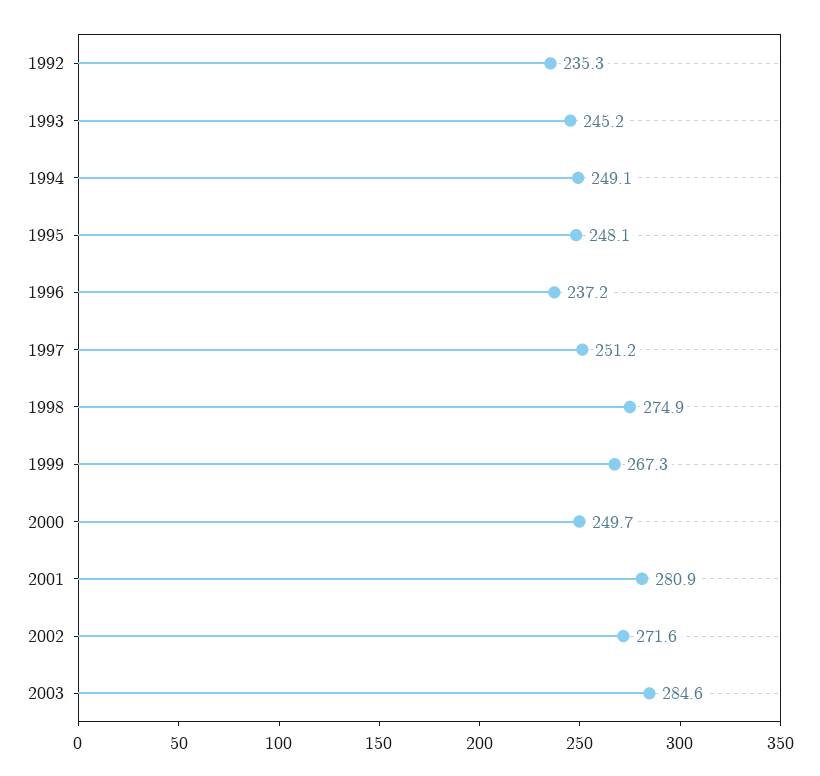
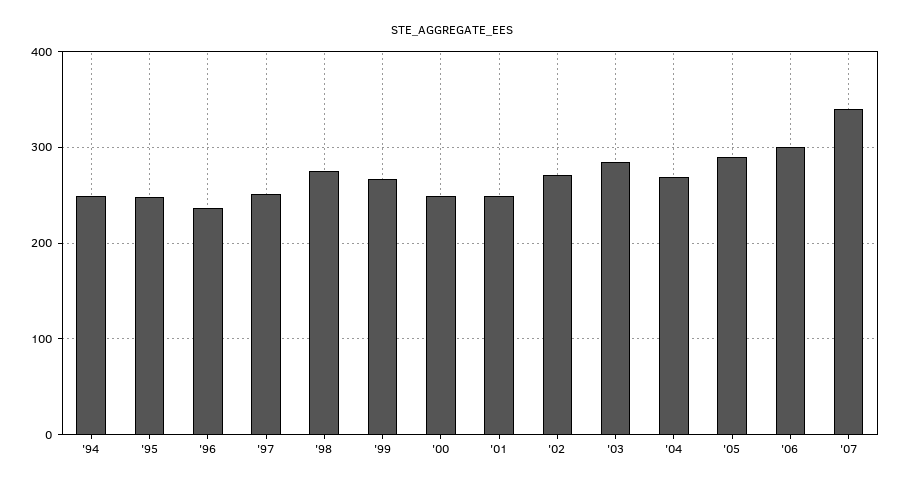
1992: 235.3 -> none
1993: 245.2 -> none
2001: 280.9 -> 250
'04: none -> 270
'05: none -> 290
'06: none -> 300
'07: none -> 340

